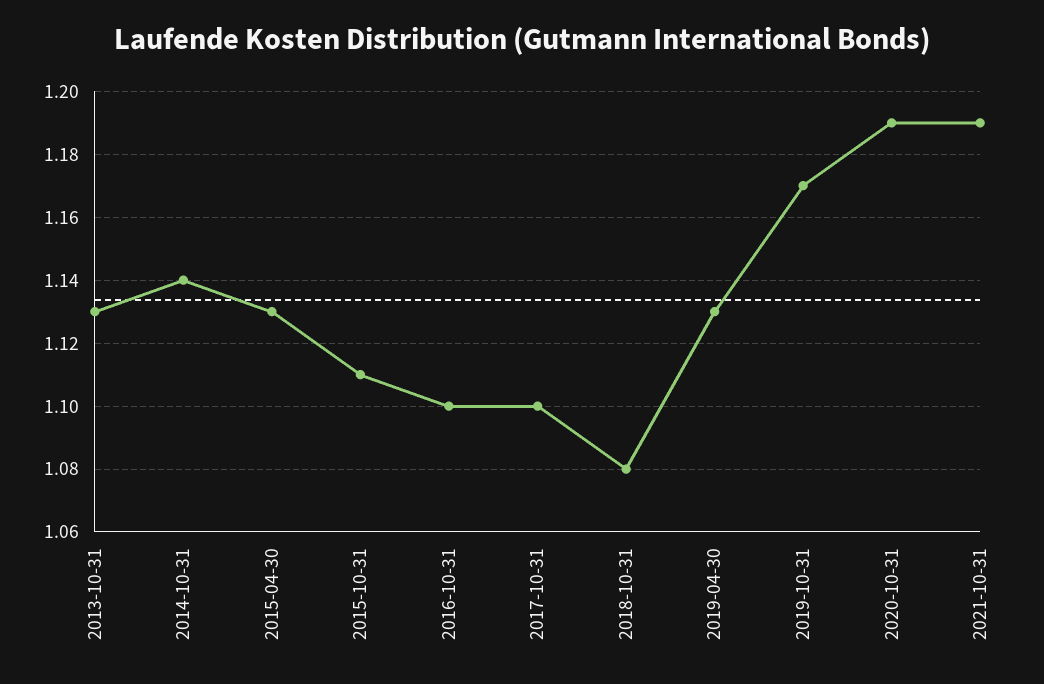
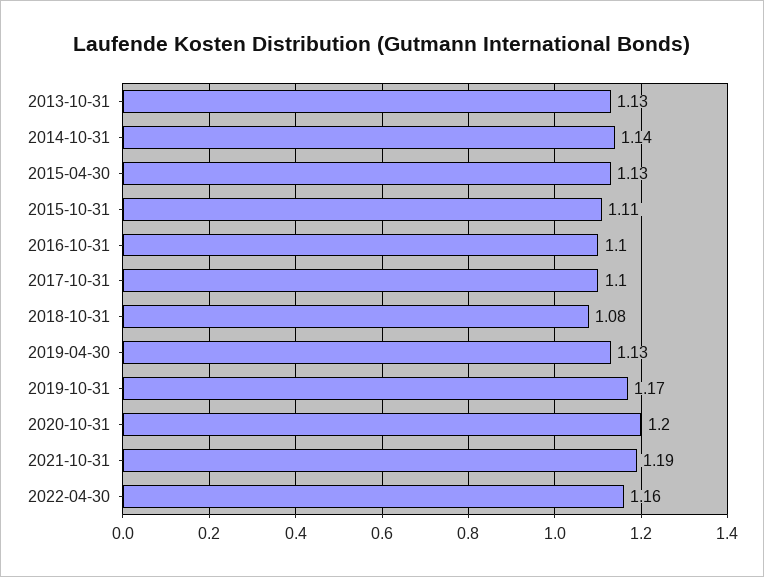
2020-10-31: 1.19 -> 1.2
2022-04-30: none -> 1.16

